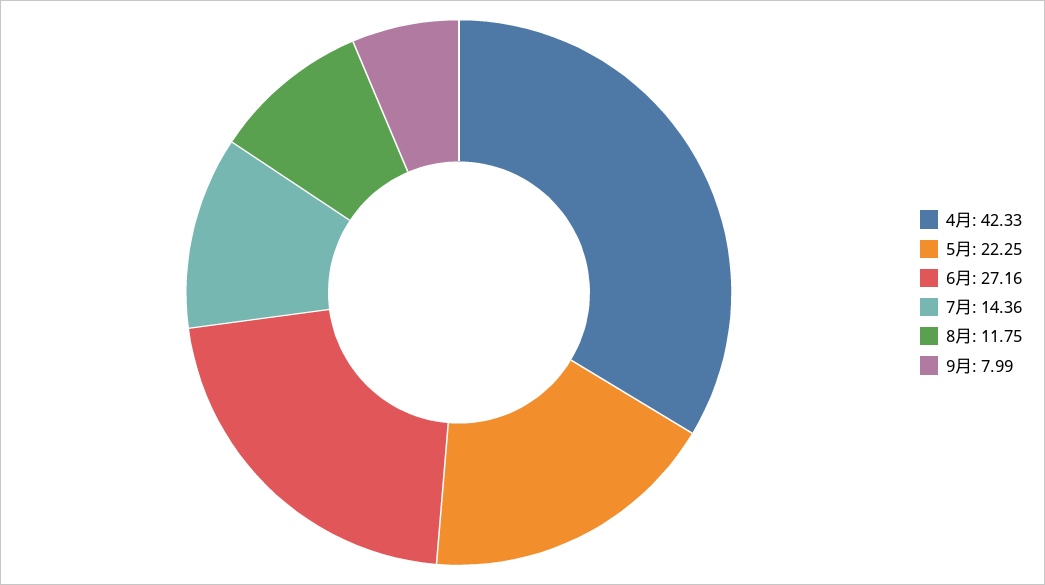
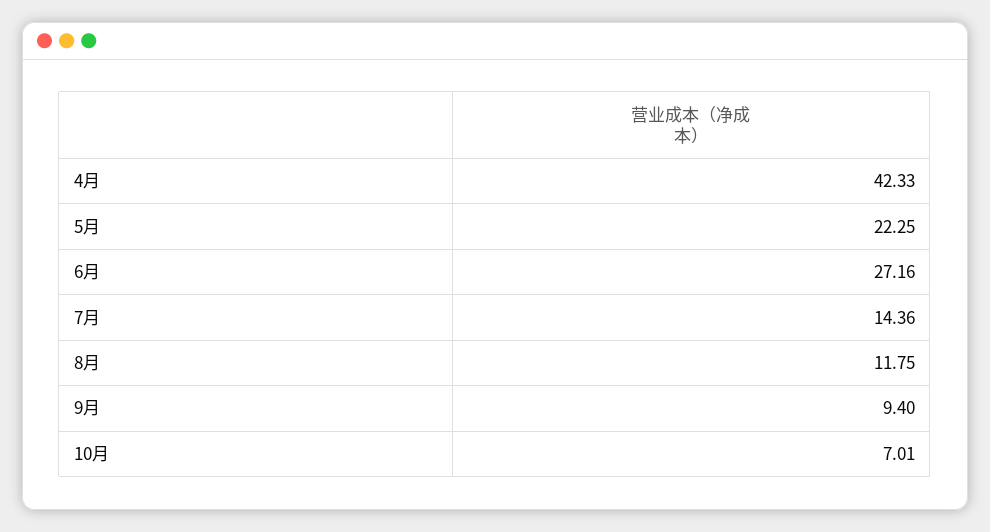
9月: 7.99 -> 9.4
10月: none -> 7.01

